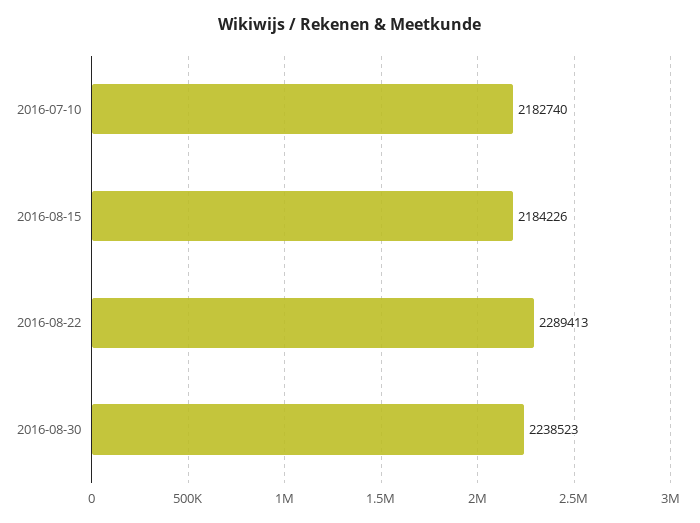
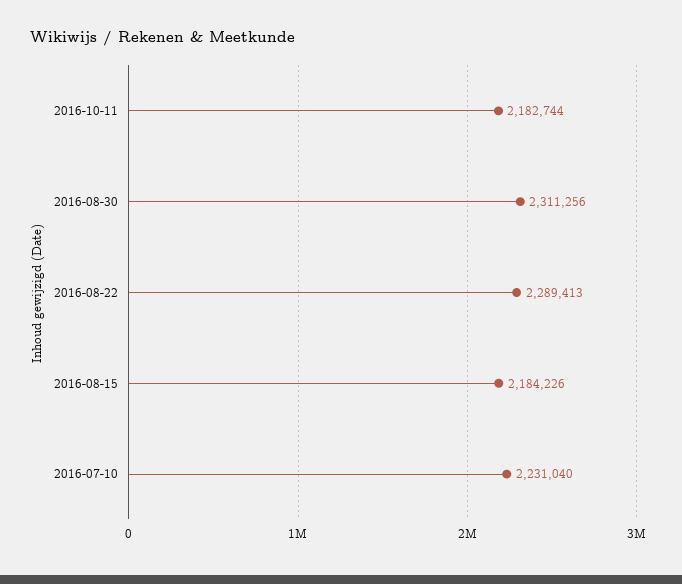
2016-07-10: 2182740 -> 2231040
2016-08-30: 2238523 -> 2311256
2016-10-11: none -> 2182744

